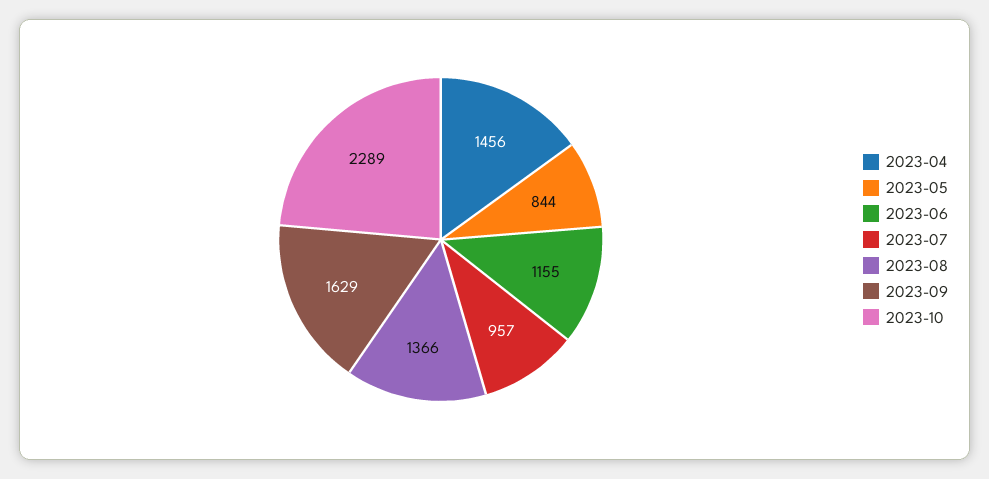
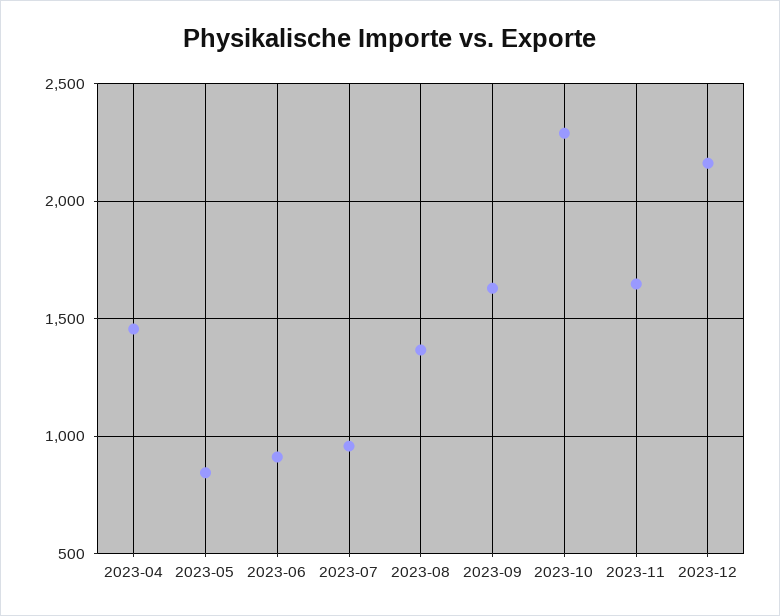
2023-06: 1155 -> 900
2023-11: none -> 1650
2023-12: none -> 2150

